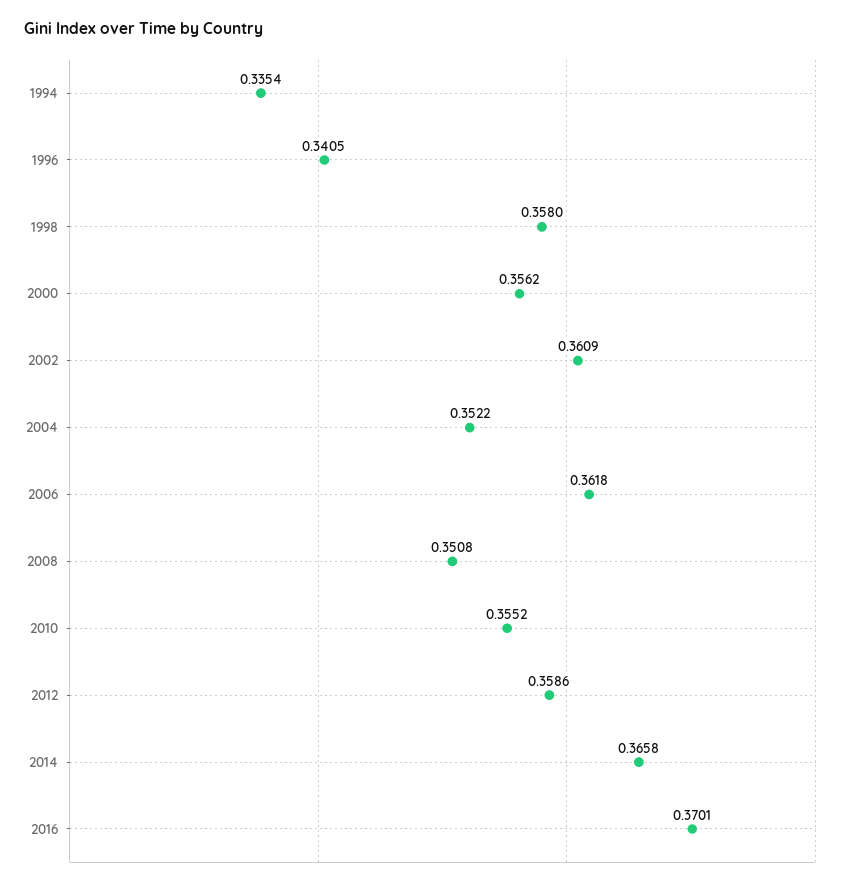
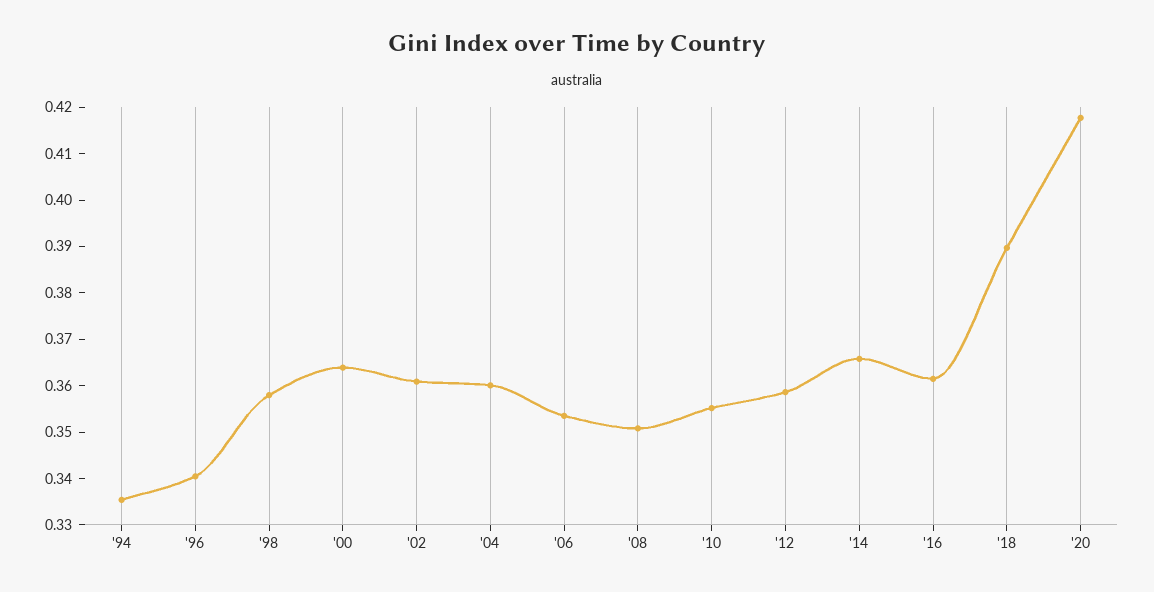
2000: 0.3562 -> 0.364
2004: 0.3522 -> 0.36
2006: 0.3618 -> 0.354
2016: 0.3701 -> 0.362
'18: none -> 0.39
'20: none -> 0.418

